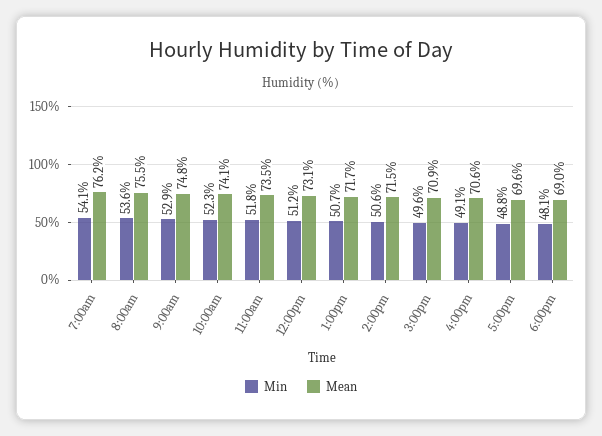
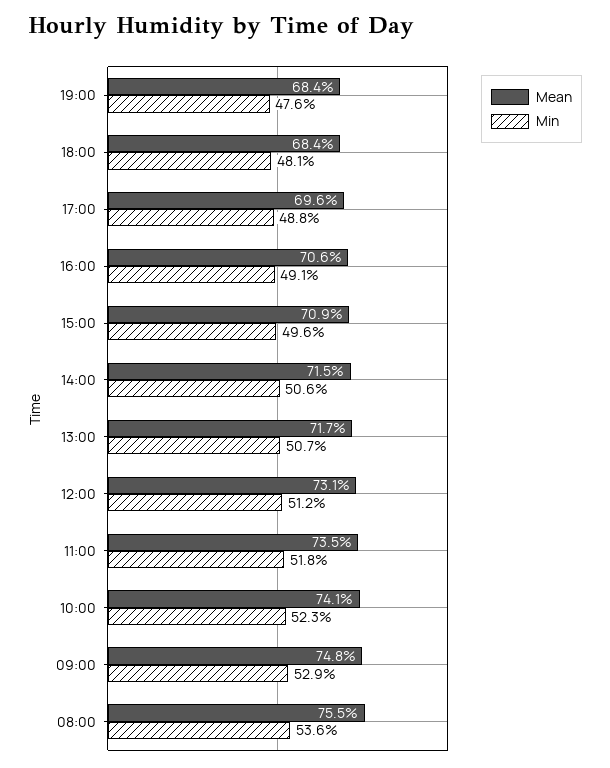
Min, 7:00am: 54.1 -> none
Mean, 7:00am: 76.2 -> none
Mean, 6:00pm: 69 -> 68.4
Mean, 19:00: none -> 68.4
Min, 19:00: none -> 47.6

